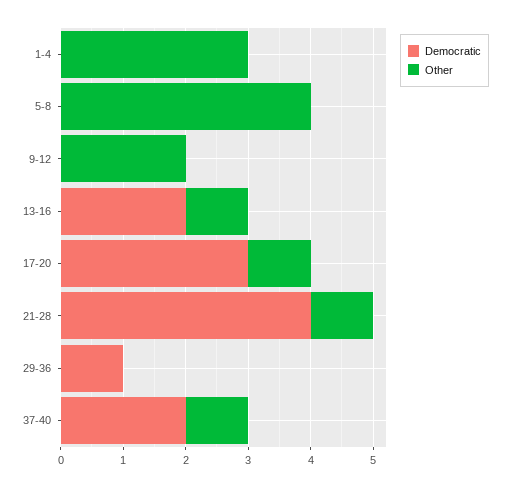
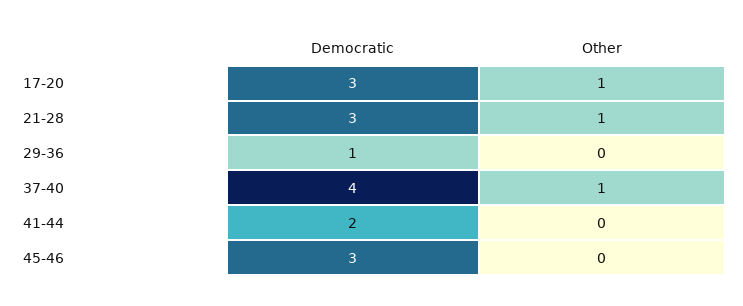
Democratic, 1-4: 0 -> none
Other, 1-4: 3 -> none
Democratic, 5-8: 0 -> none
Other, 5-8: 4 -> none
Democratic, 9-12: 0 -> none
Other, 9-12: 2 -> none
Democratic, 13-16: 2 -> none
Other, 13-16: 1 -> none
Democratic, 21-28: 4 -> 3
Democratic, 37-40: 2 -> 4
Democratic, 41-44: none -> 2
Other, 41-44: none -> 0
Democratic, 45-46: none -> 3
Other, 45-46: none -> 0

